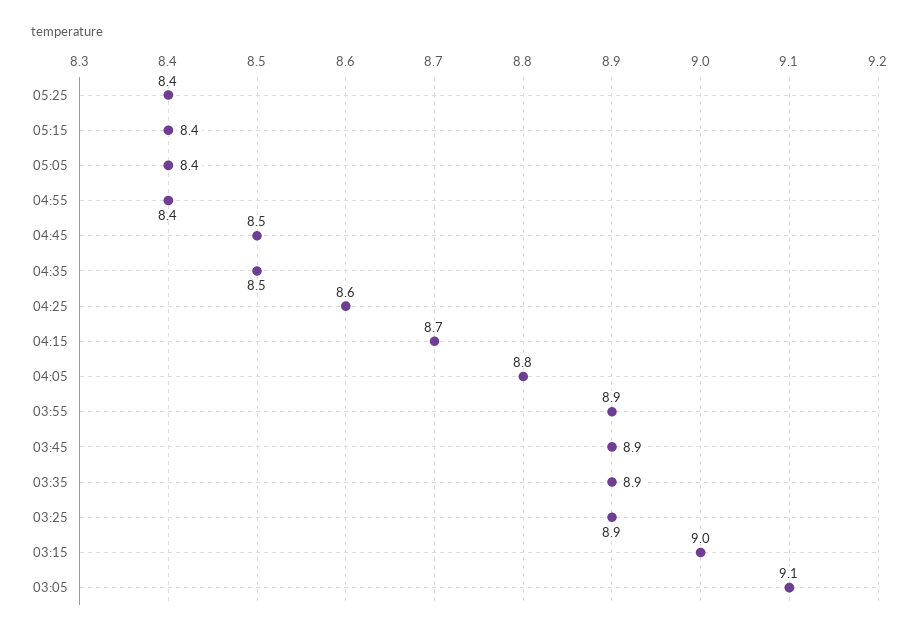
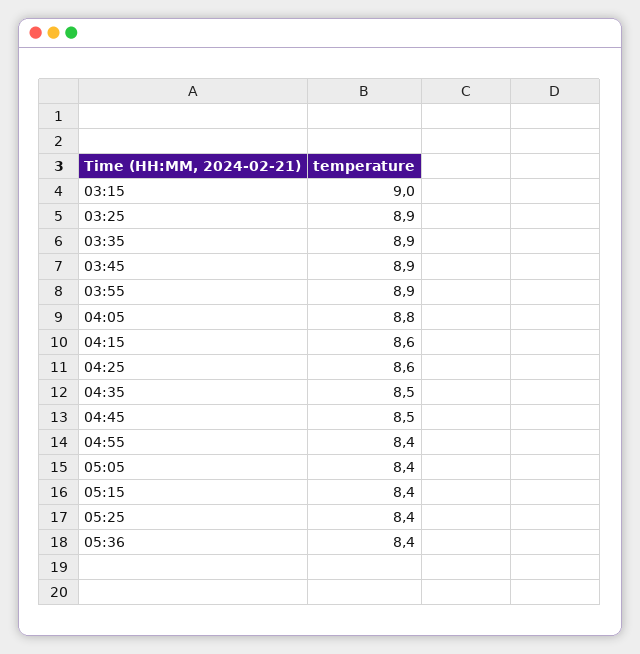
04:15: 8.7 -> 8.6
03:05: 9.1 -> none
05:36: none -> 8.4

